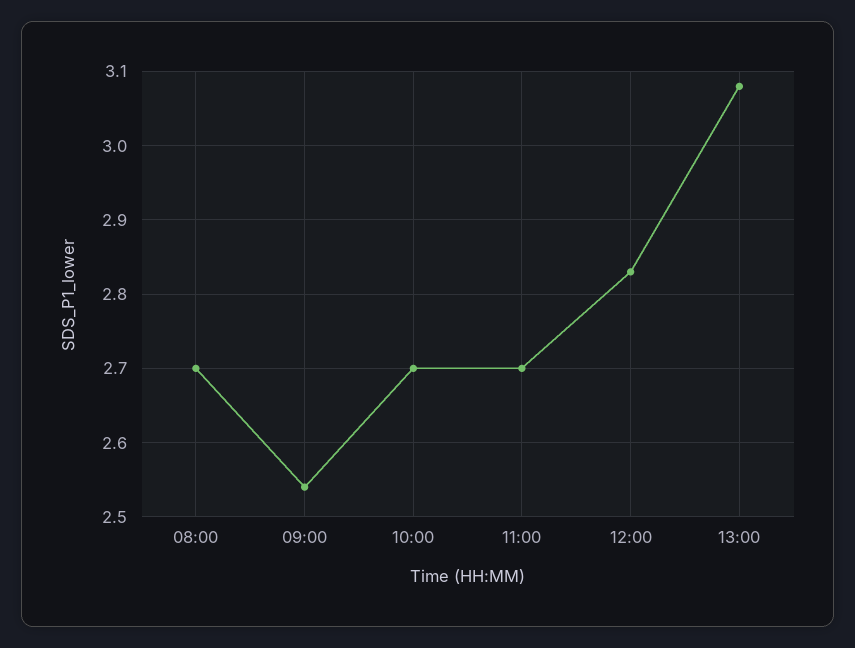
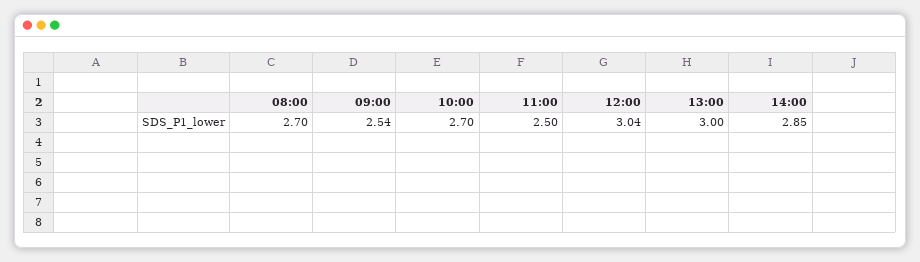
11:00: 2.7 -> 2.5
12:00: 2.83 -> 3.04
13:00: 3.08 -> 3
14:00: none -> 2.85

